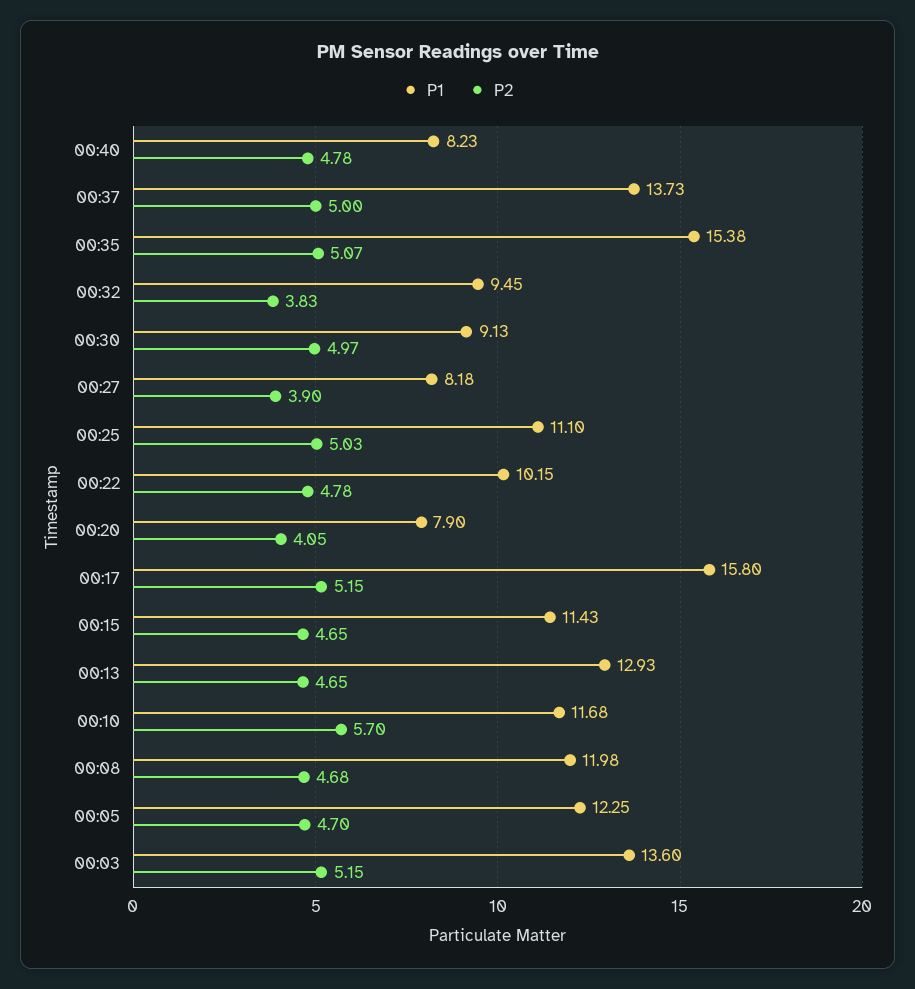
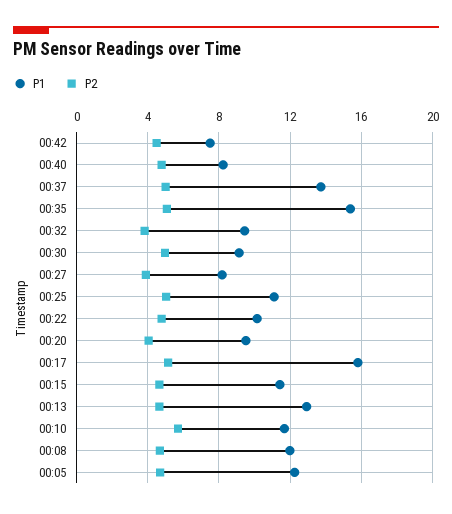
P1, 00:20: 7.9 -> 9.5
P1, 00:03: 13.6 -> none
P2, 00:03: 5.15 -> none
P1, 00:42: none -> 7.5
P2, 00:42: none -> 4.5

